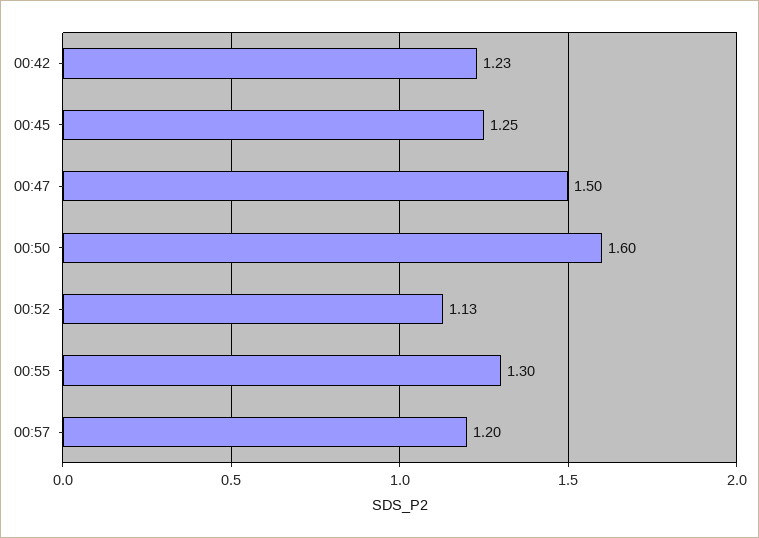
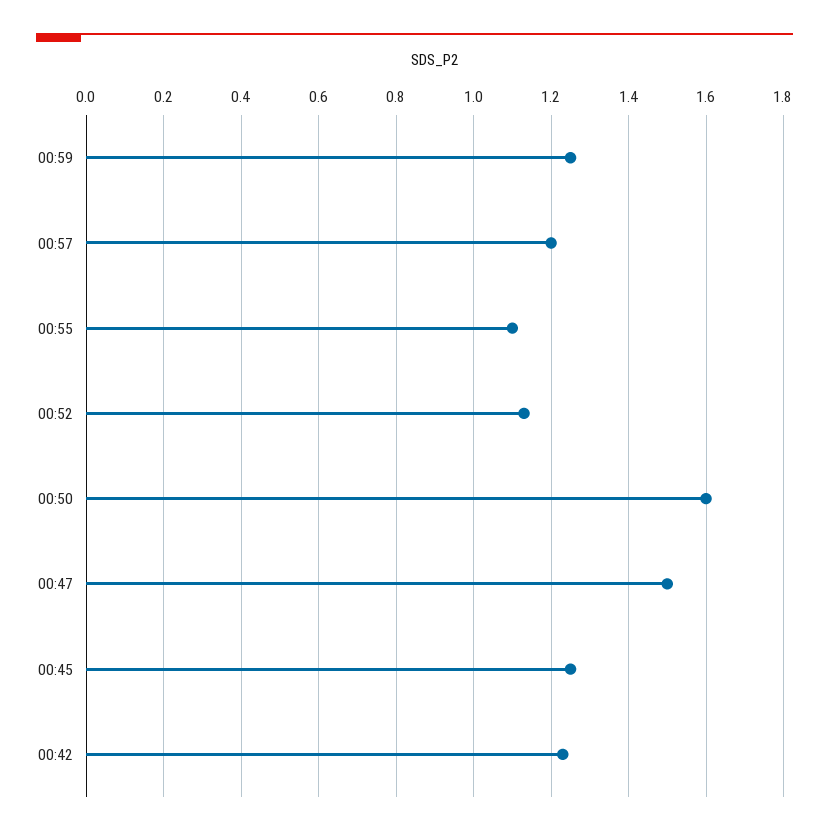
00:55: 1.3 -> 1.1
00:59: none -> 1.25

